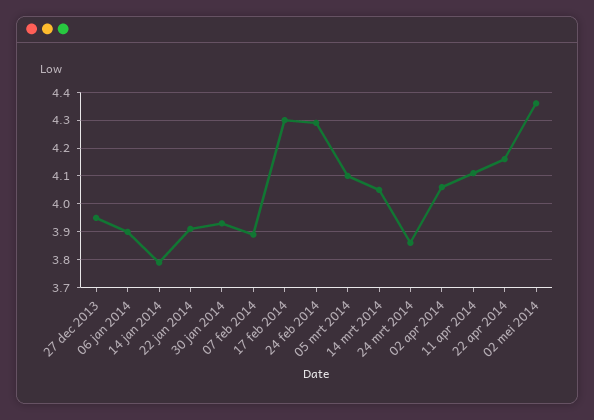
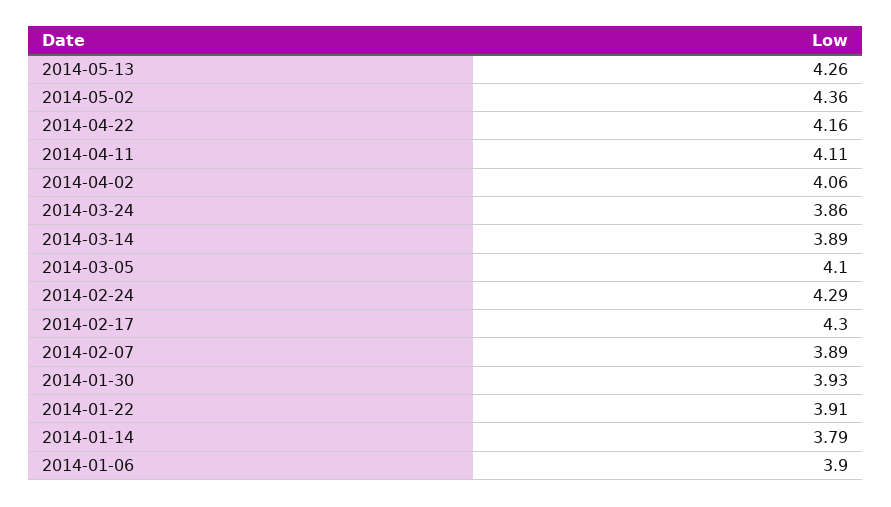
27 dec 2013: 3.95 -> none
14 mrt 2014: 4.05 -> 3.89
2014-05-13: none -> 4.26

